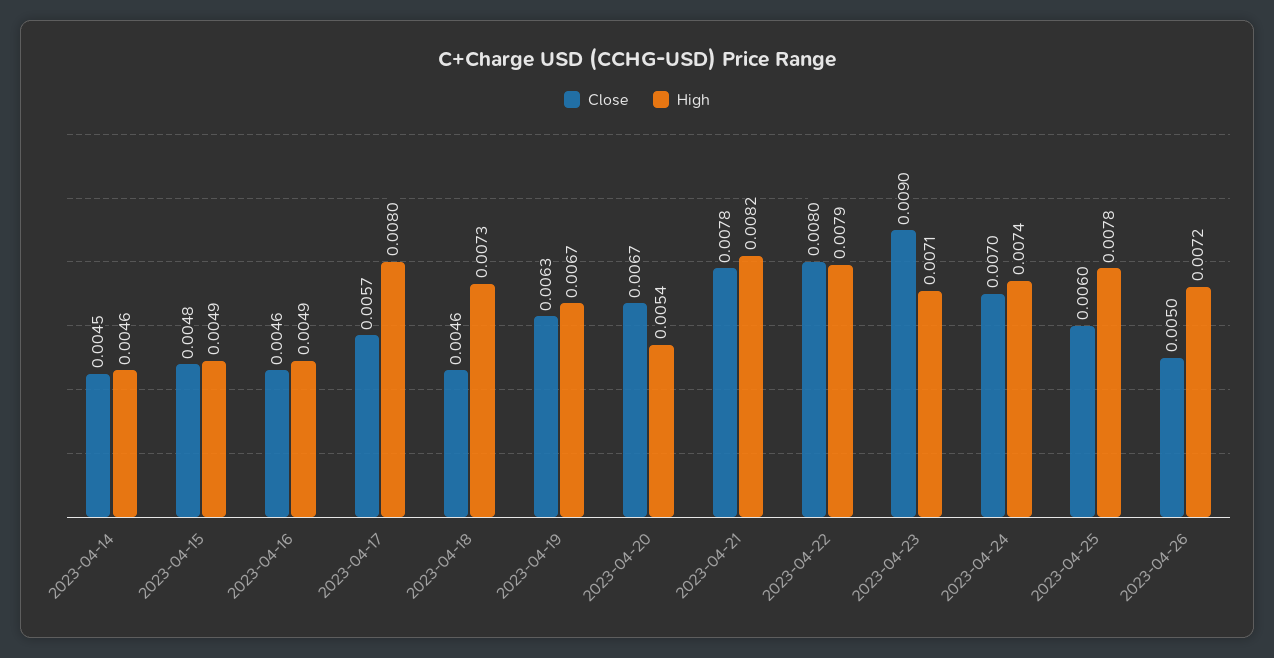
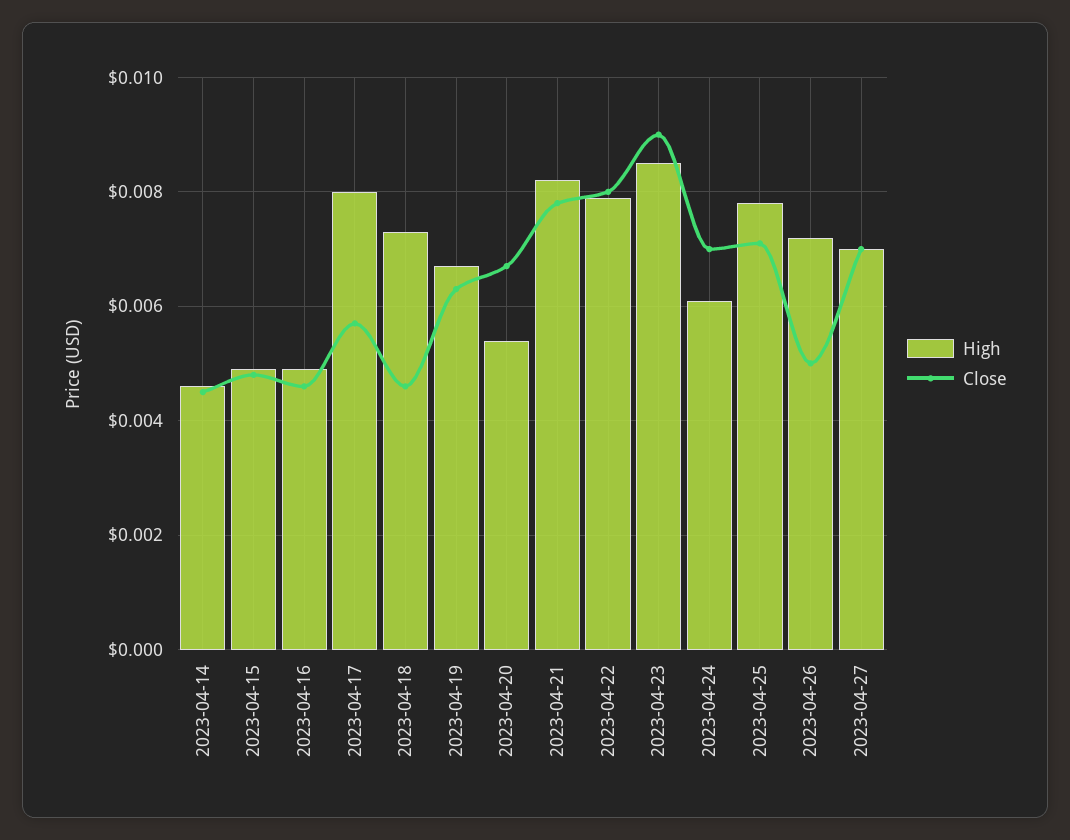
High, 2023-04-23: 0.0071 -> 0.0085
High, 2023-04-24: 0.0074 -> 0.006
Close, 2023-04-25: 0.006 -> 0.007
High, 2023-04-27: none -> 0.007
Close, 2023-04-27: none -> 0.007

